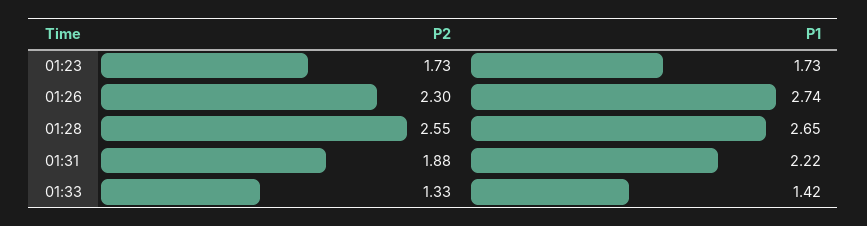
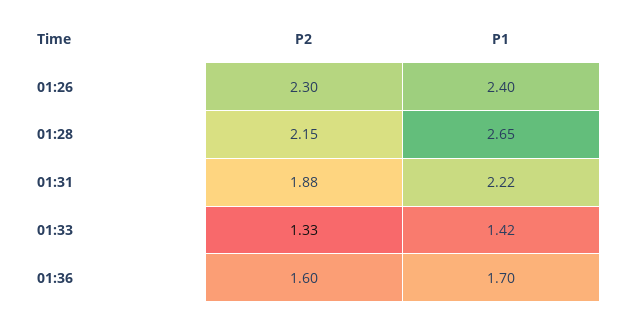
P2, 01:23: 1.73 -> none
P1, 01:23: 1.73 -> none
P1, 01:26: 2.74 -> 2.4
P2, 01:28: 2.55 -> 2.15
P2, 01:36: none -> 1.6
P1, 01:36: none -> 1.7

